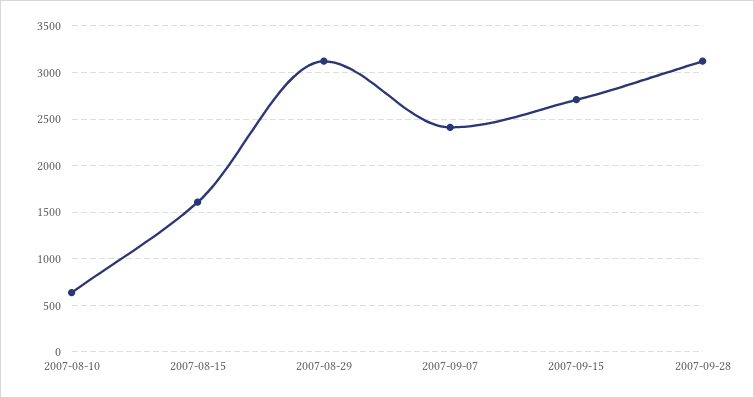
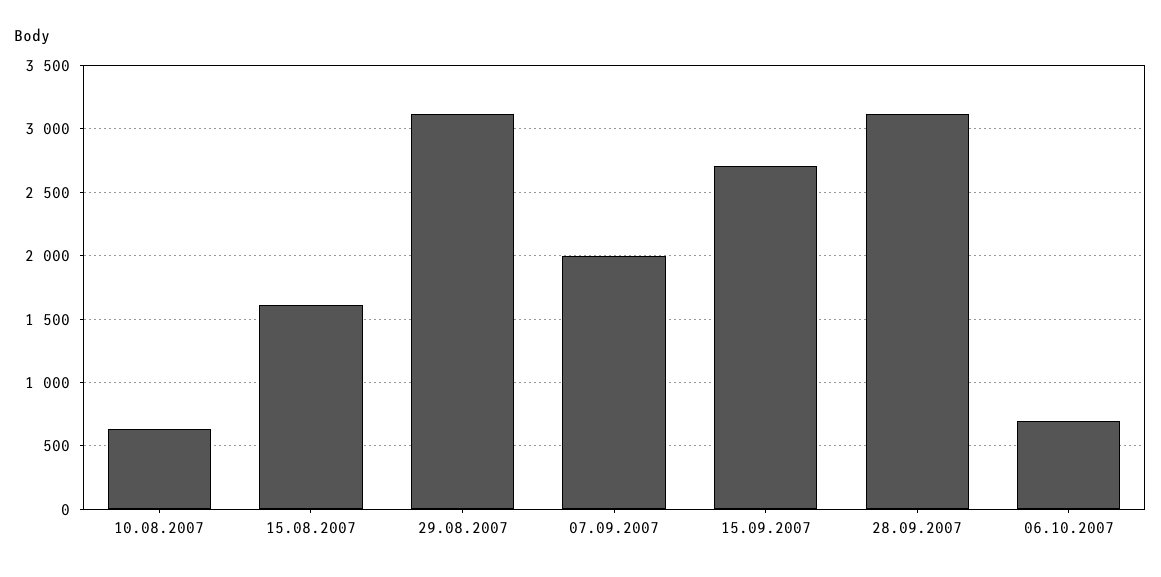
2007-09-07: 2400 -> 2000
06.10.2007: none -> 700

